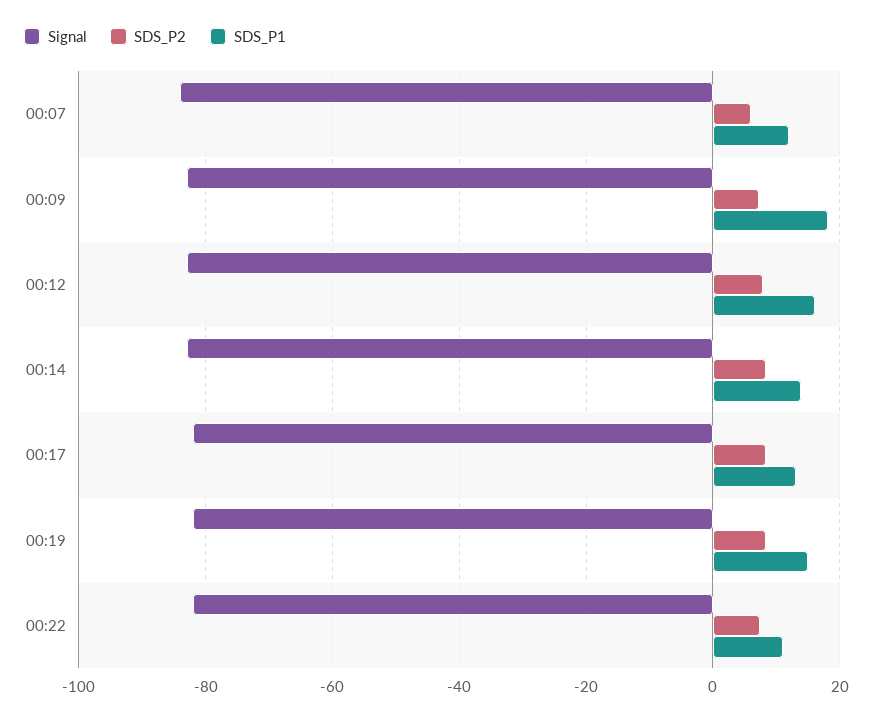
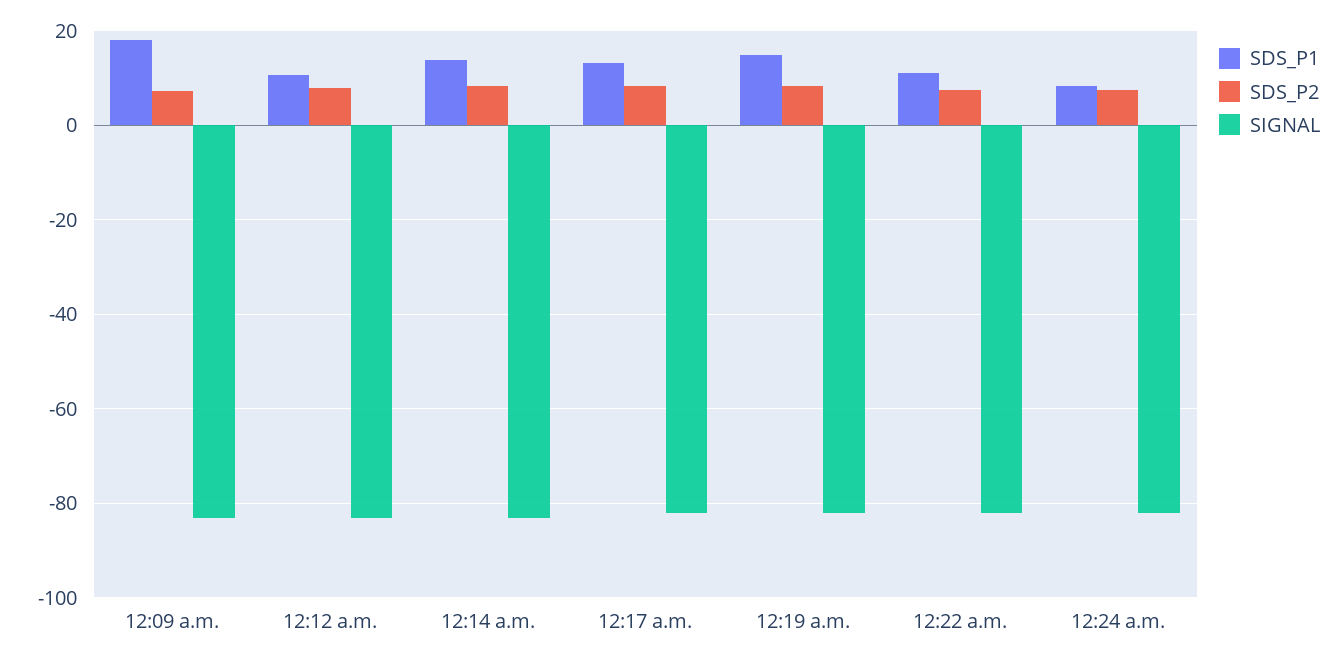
Signal, 00:07: -84 -> none
SDS_P2, 00:07: 6 -> none
SDS_P1, 00:07: 12 -> none
SDS_P1, 00:12: 16 -> 10
SDS_P1, 12:24 a.m.: none -> 8
SDS_P2, 12:24 a.m.: none -> 8
Signal, 12:24 a.m.: none -> -82

